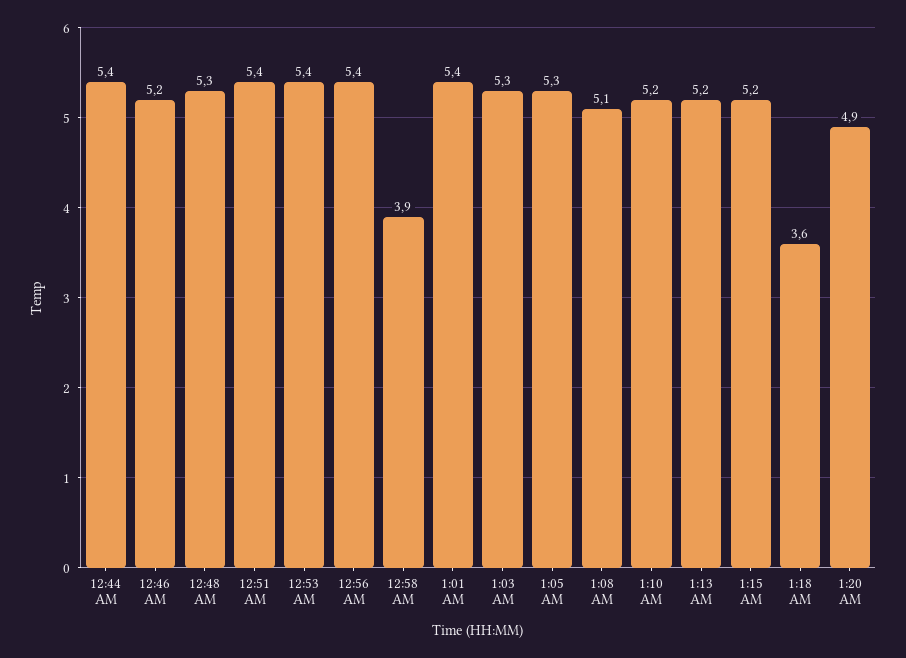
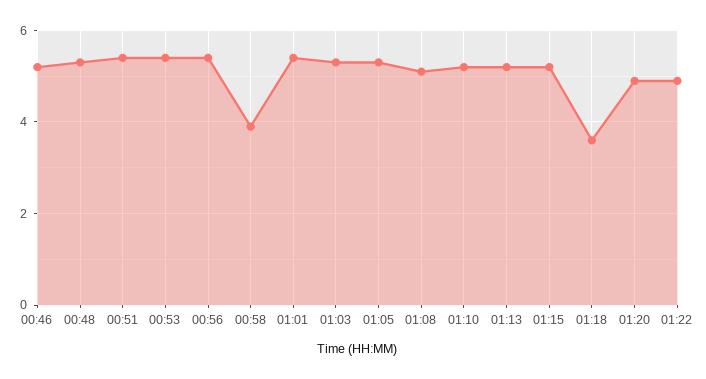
12:44 AM: 5.4 -> none
01:22: none -> 5

